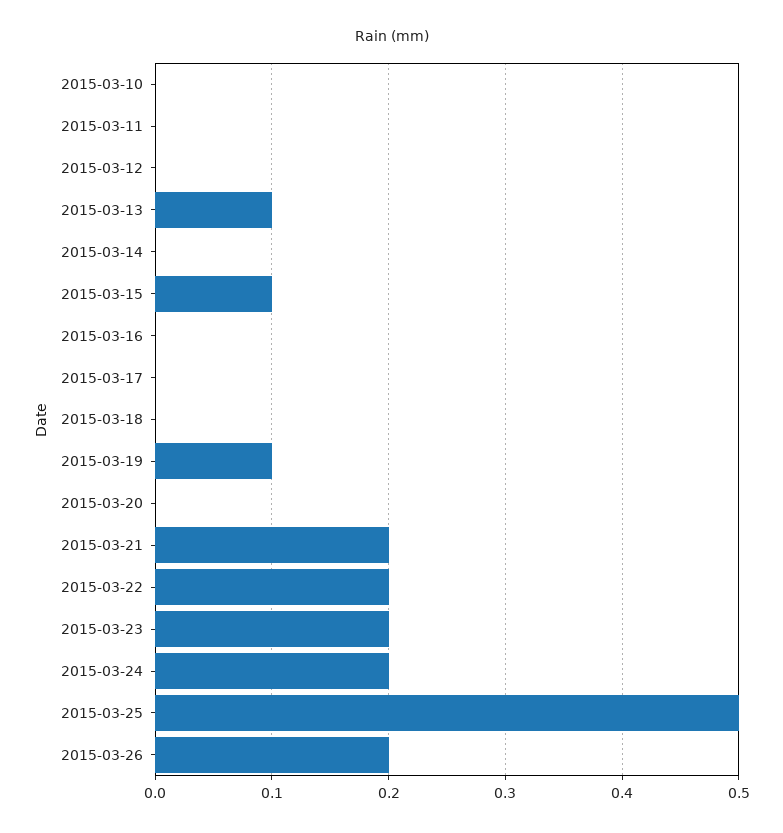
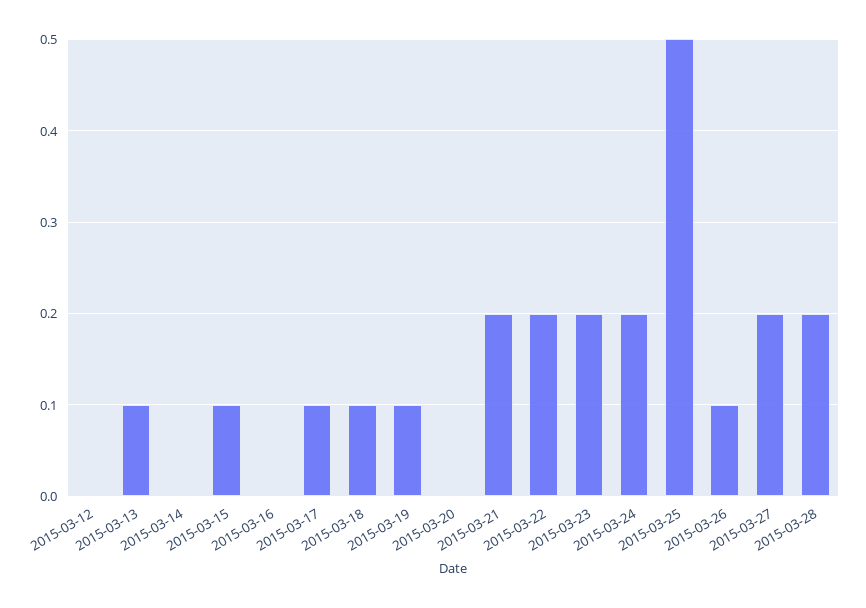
2015-03-10: 0 -> none
2015-03-11: 0 -> none
2015-03-17: 0 -> 0.1
2015-03-18: 0 -> 0.1
2015-03-26: 0.2 -> 0.1
2015-03-27: none -> 0.2
2015-03-28: none -> 0.2

